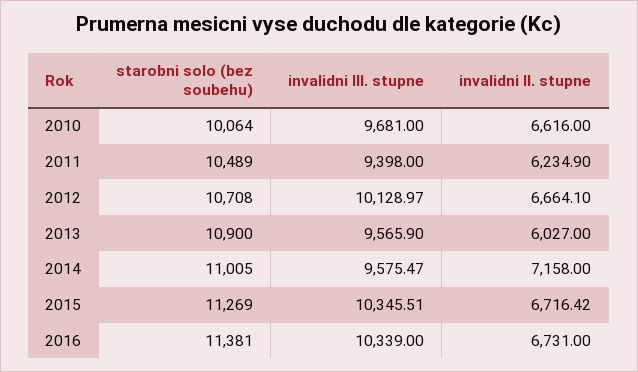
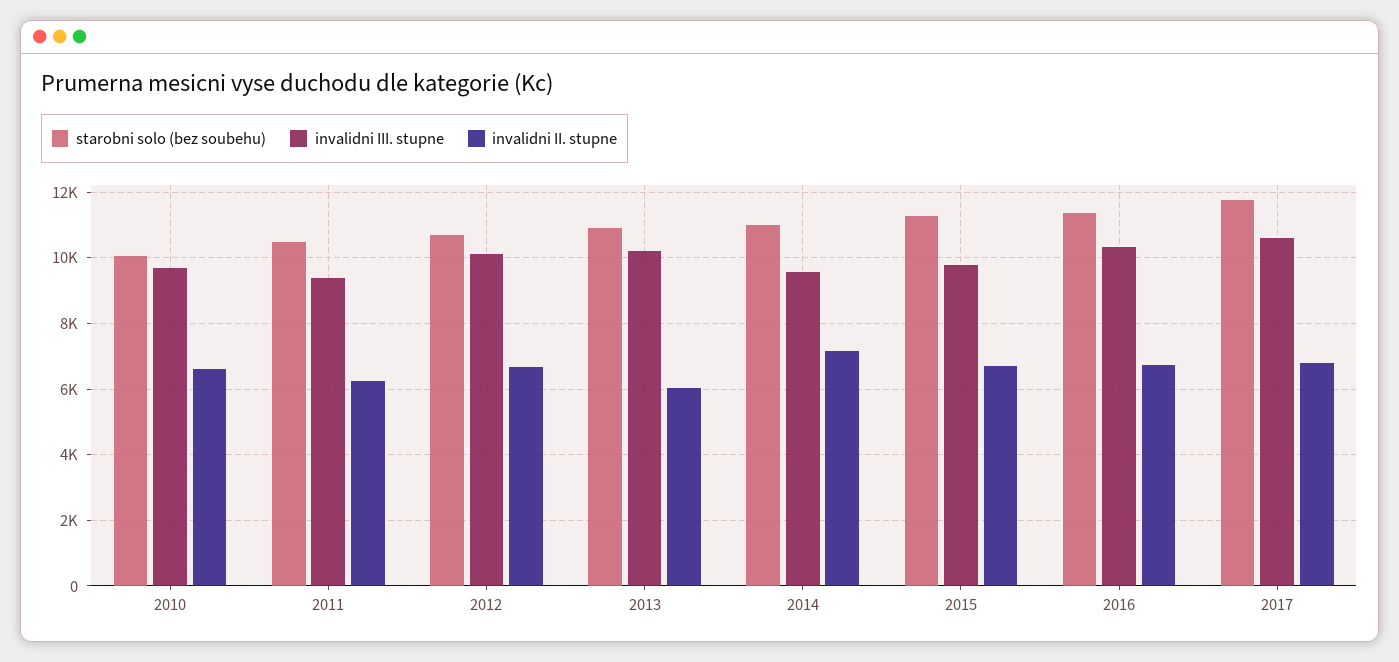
invalidni III. stupne, 2013: 9565.9 -> 10200
invalidni III. stupne, 2015: 10345.51 -> 9800
starobni solo (bez soubehu), 2017: none -> 11800
invalidni III. stupne, 2017: none -> 10600
invalidni II. stupne, 2017: none -> 6800

